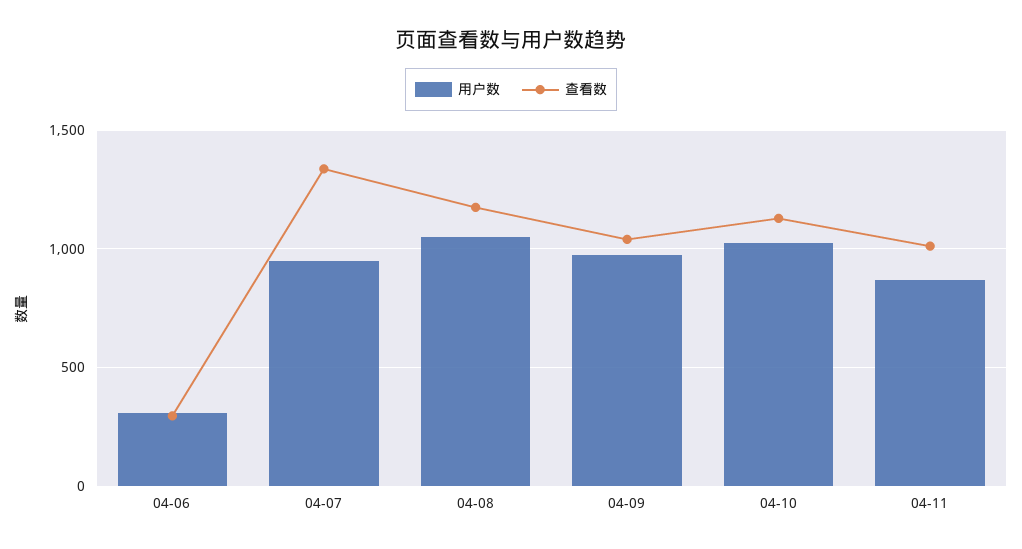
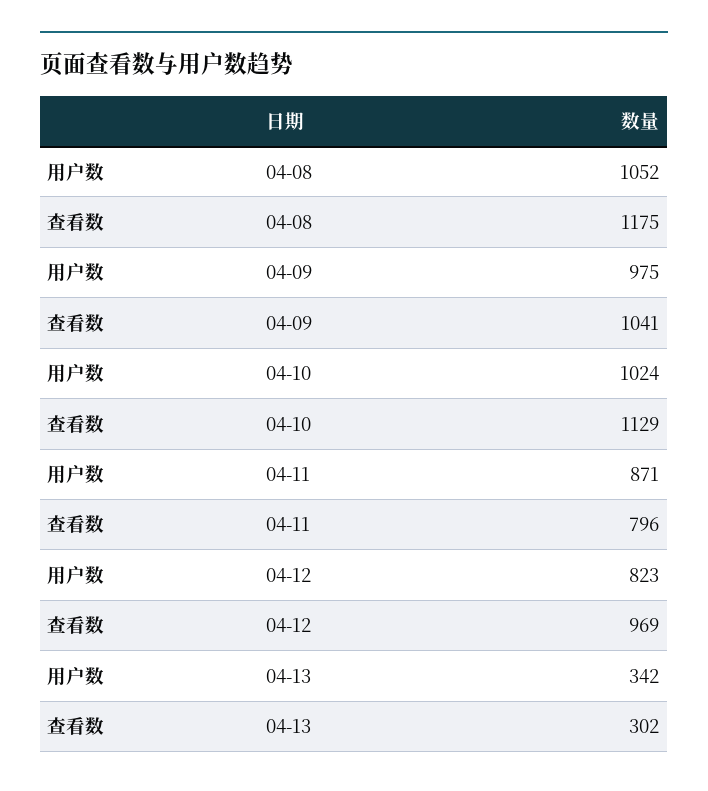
用户数, 04-06: 300 -> none
查看数, 04-06: 300 -> none
用户数, 04-07: 950 -> none
查看数, 04-07: 1350 -> none
查看数, 04-11: 1000 -> 796
用户数, 04-12: none -> 823
查看数, 04-12: none -> 969
用户数, 04-13: none -> 342
查看数, 04-13: none -> 302

